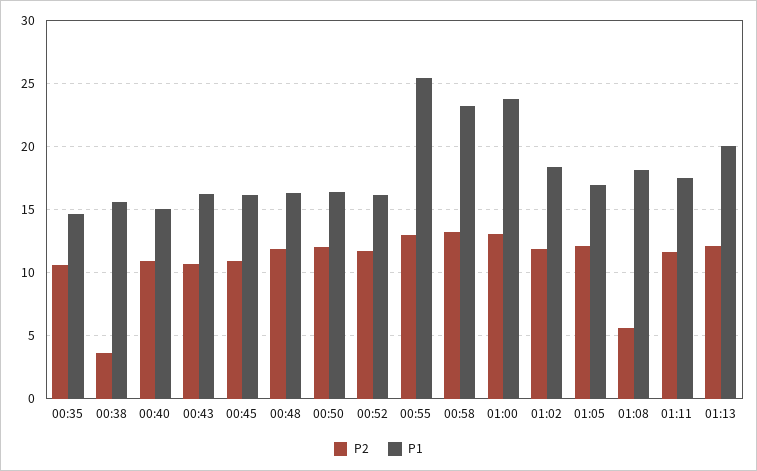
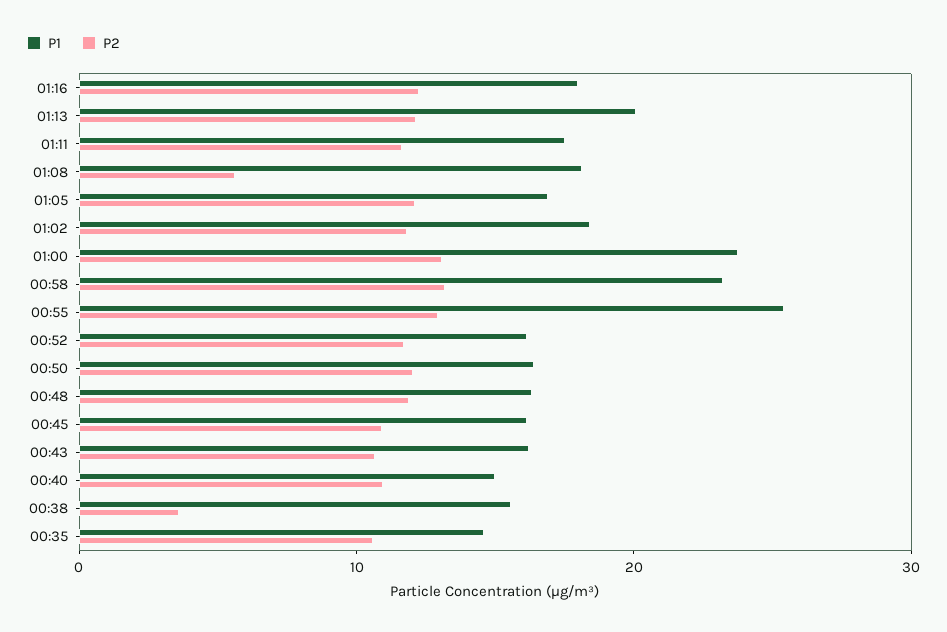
P1, 01:16: none -> 18
P2, 01:16: none -> 12

